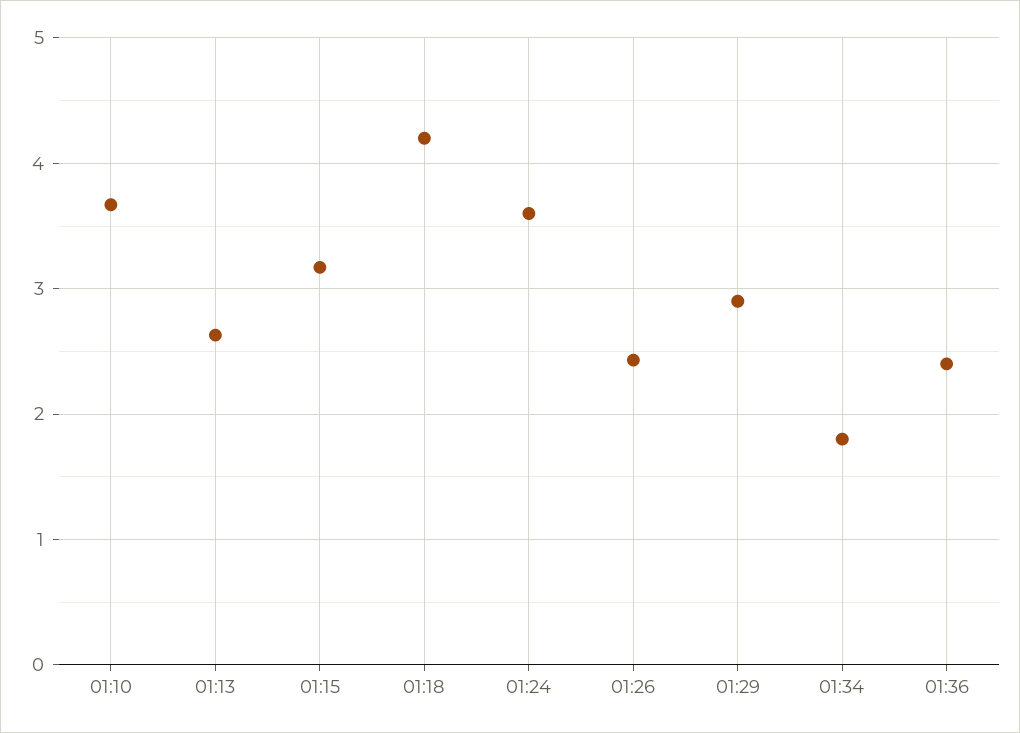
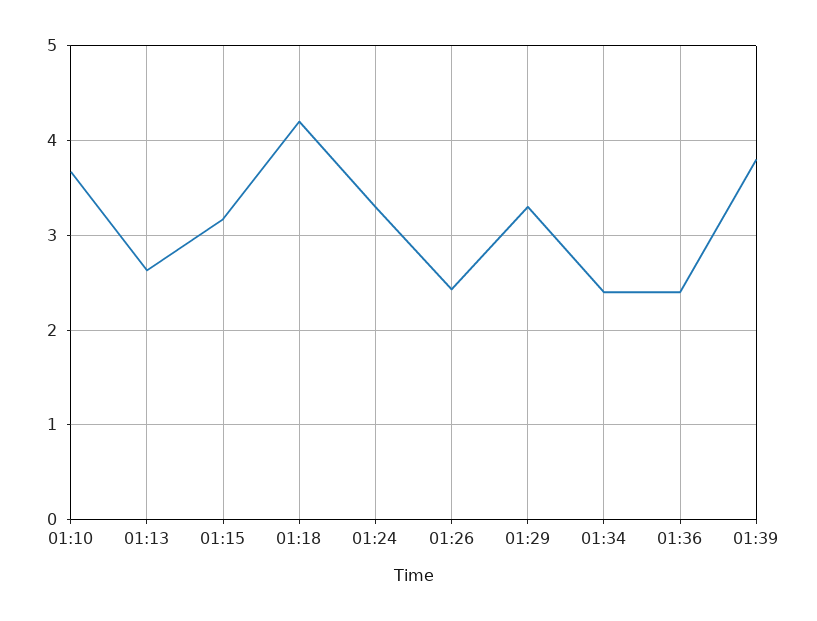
01:24: 3.6 -> 3.3
01:29: 2.9 -> 3.3
01:34: 1.8 -> 2.4
01:39: none -> 3.8

